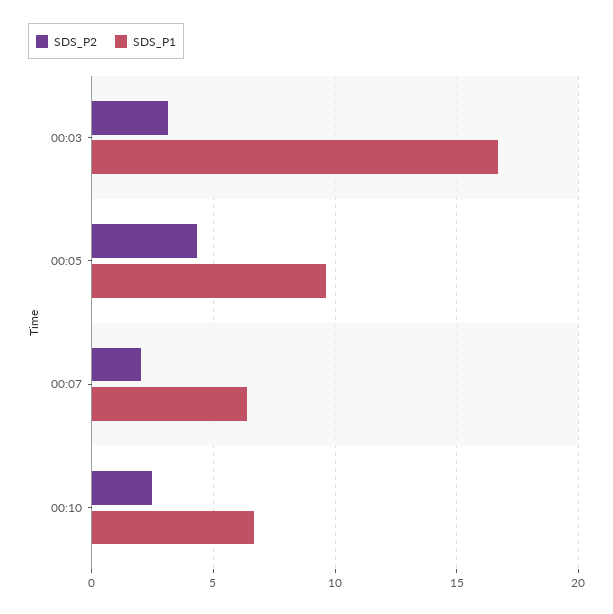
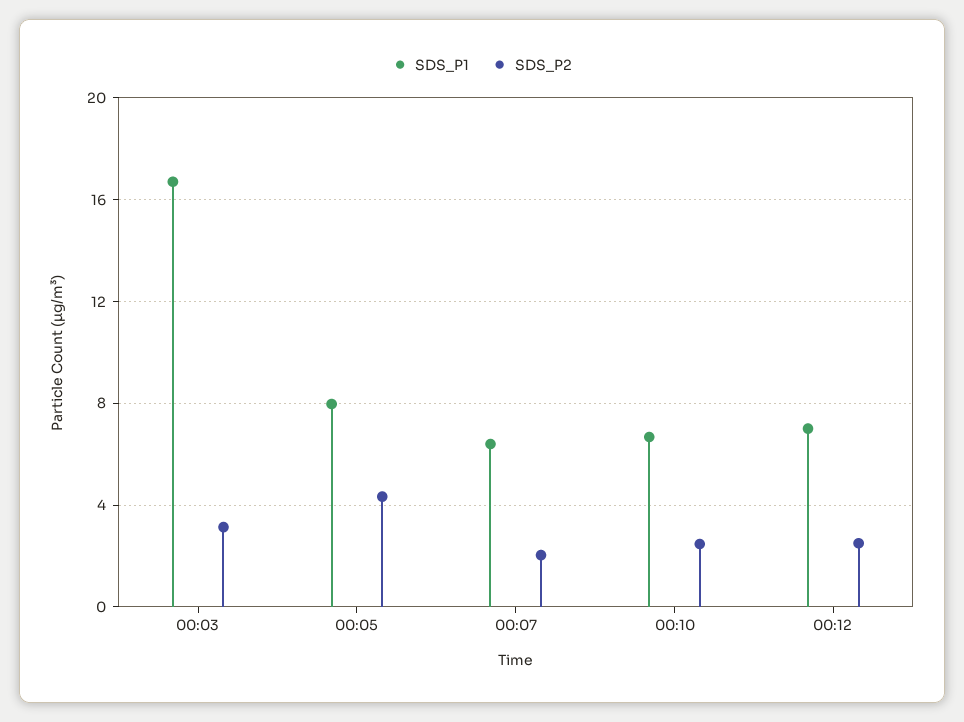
SDS_P1, 00:05: 9.5 -> 8
SDS_P1, 00:12: none -> 7
SDS_P2, 00:12: none -> 2.5

